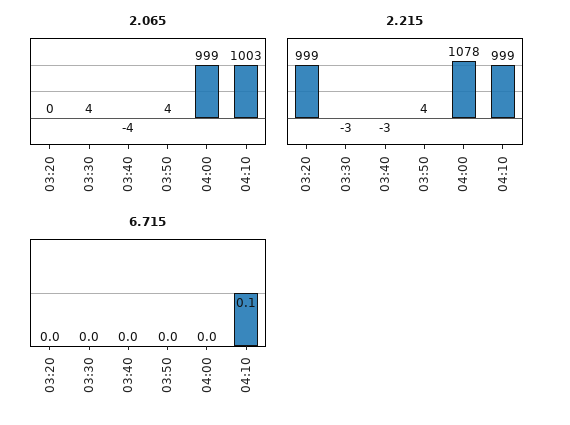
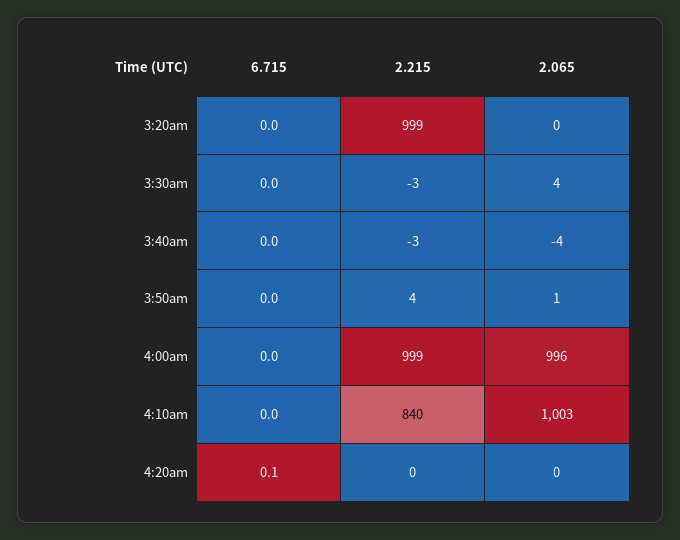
2.065, 03:50: 4 -> 1
2.065, 04:00: 999 -> 996
2.215, 04:00: 1078 -> 999
2.215, 04:10: 999 -> 840
6.715, 04:10: 0.1 -> 0
6.715, 4:20am: none -> 0.1
2.215, 4:20am: none -> 0
2.065, 4:20am: none -> 0

